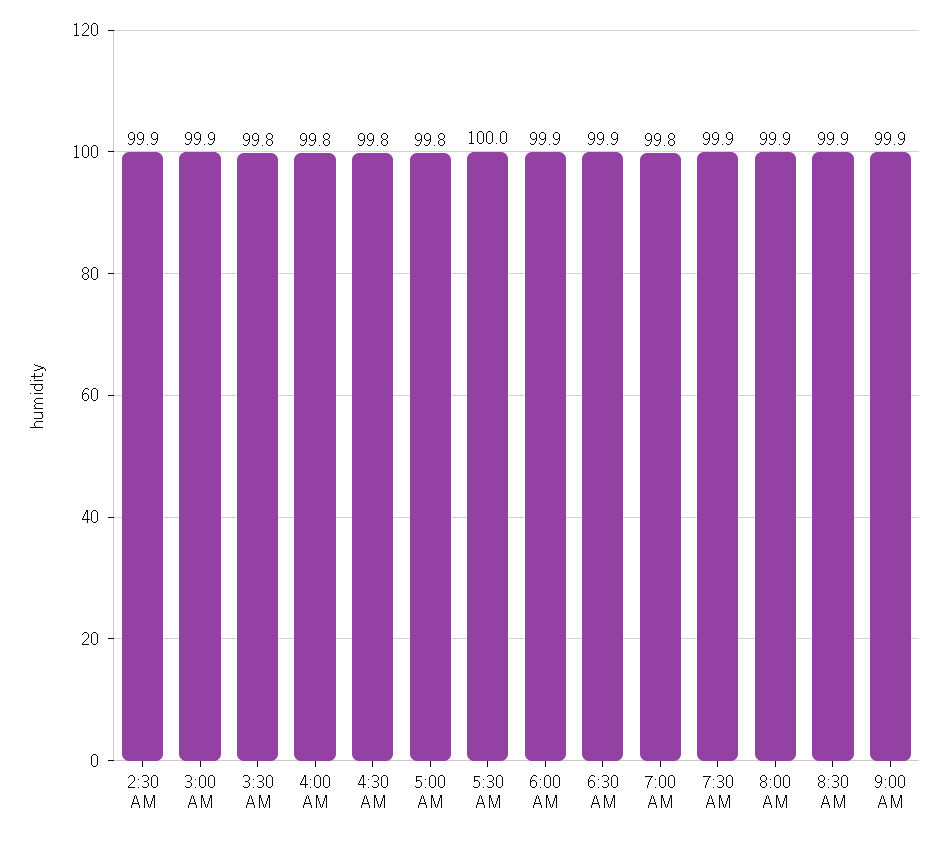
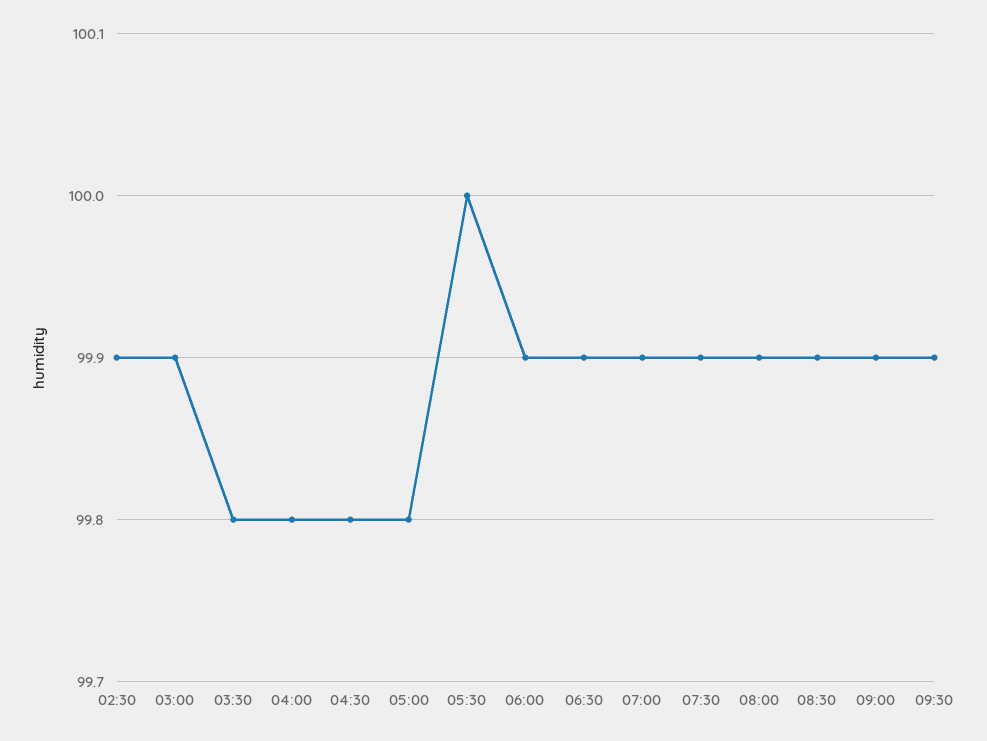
7:00 AM: 99.8 -> 99.9
09:30: none -> 99.9

